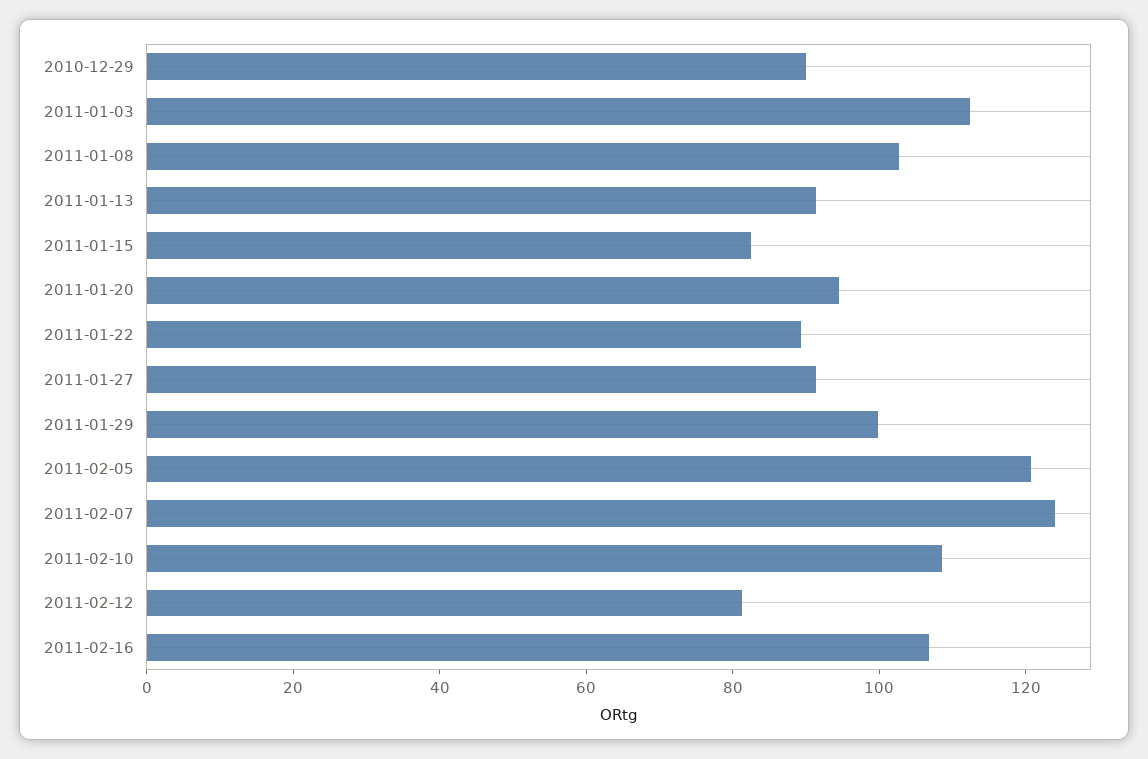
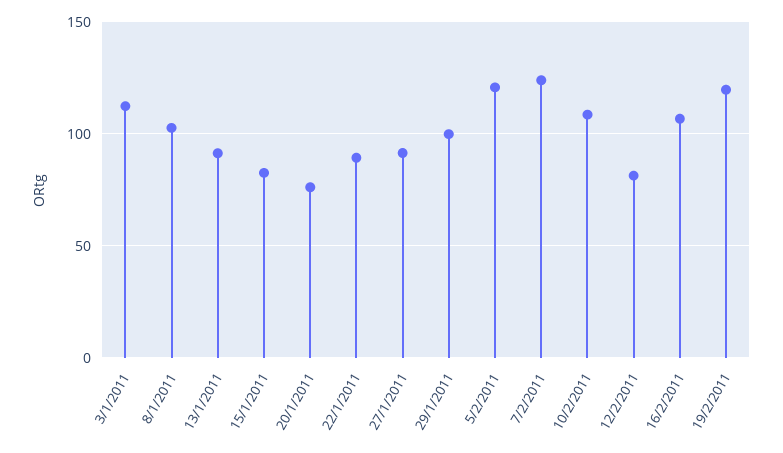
2010-12-29: 90 -> none
2011-01-20: 95 -> 75
19/2/2011: none -> 120

